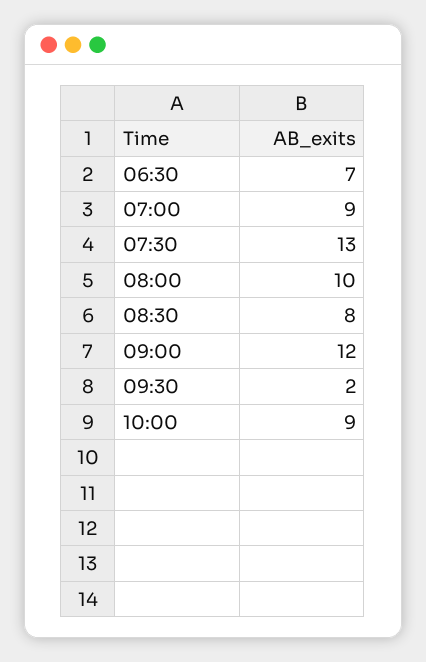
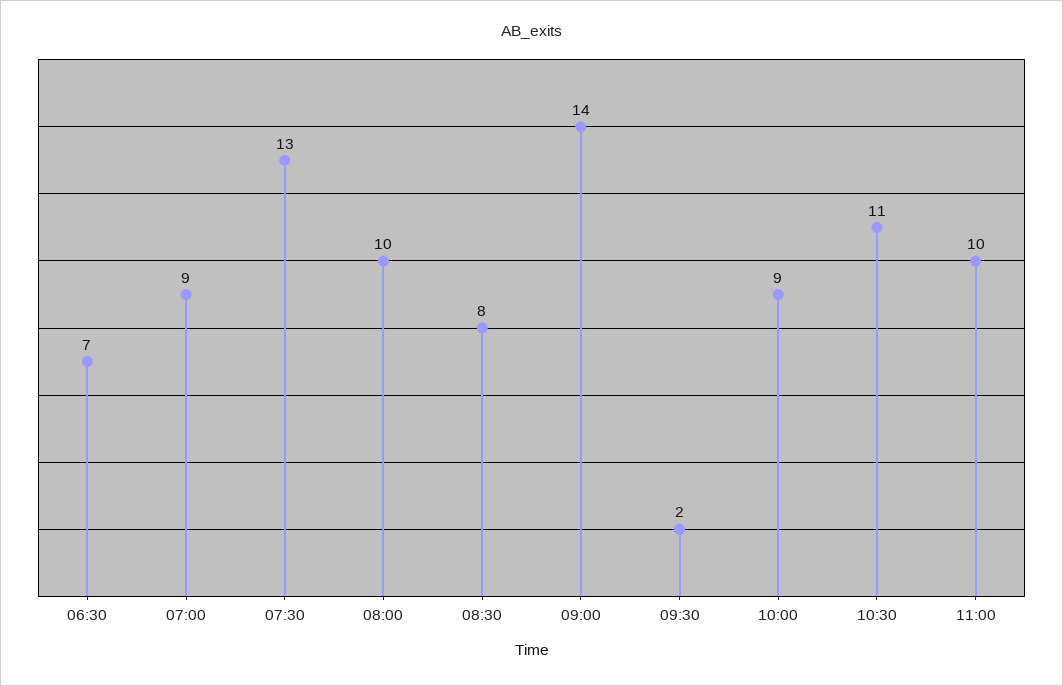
09:00: 12 -> 14
10:30: none -> 11
11:00: none -> 10

